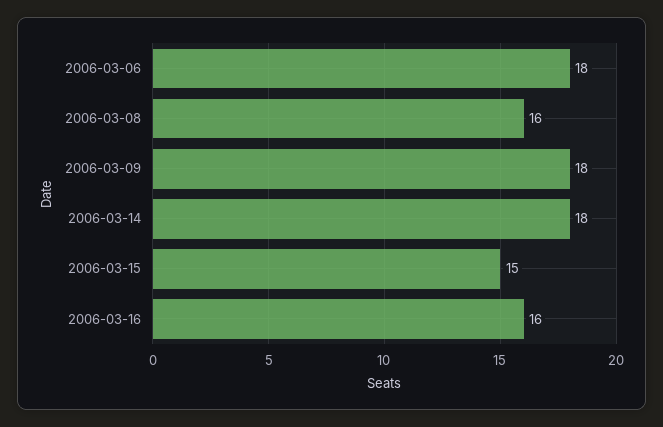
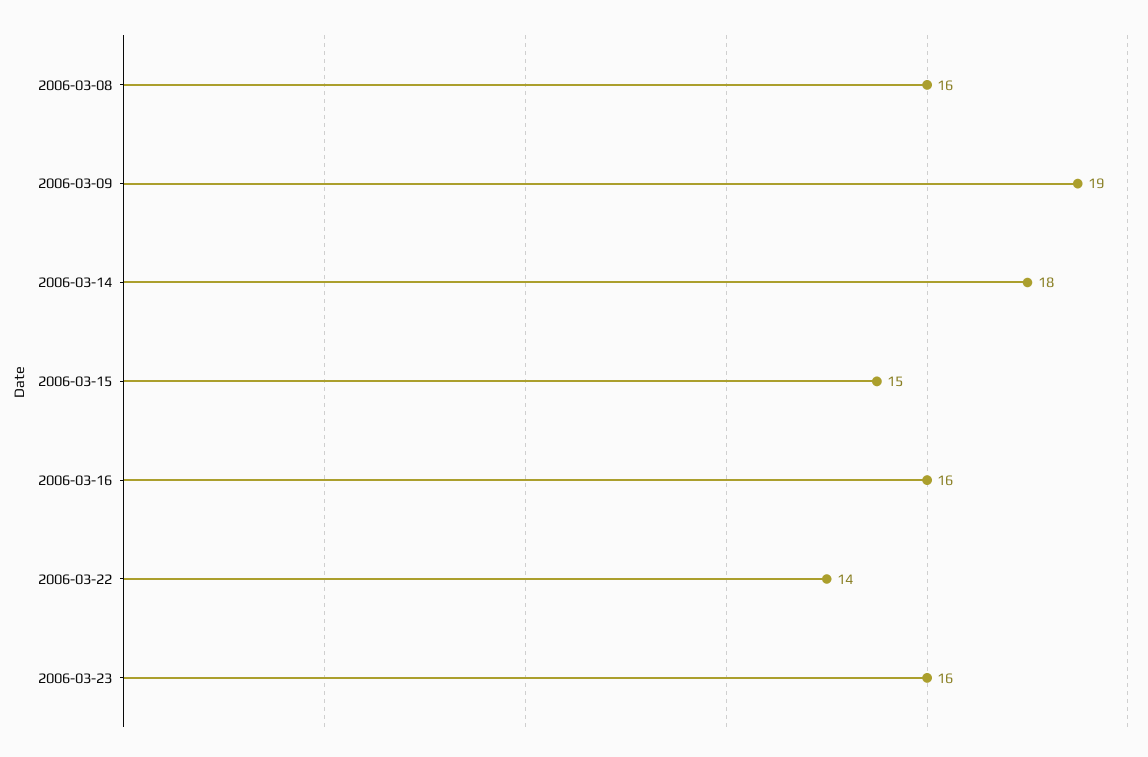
2006-03-06: 18 -> none
2006-03-09: 18 -> 19
2006-03-22: none -> 14
2006-03-23: none -> 16

